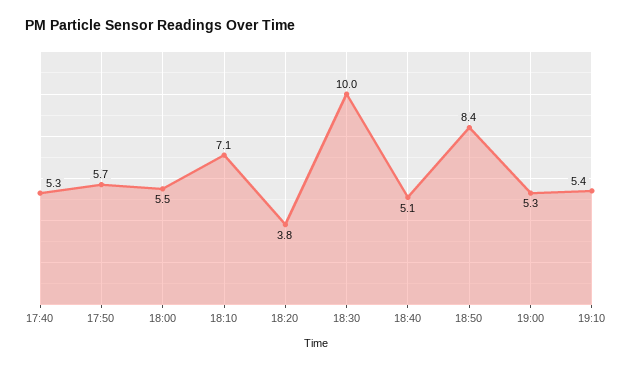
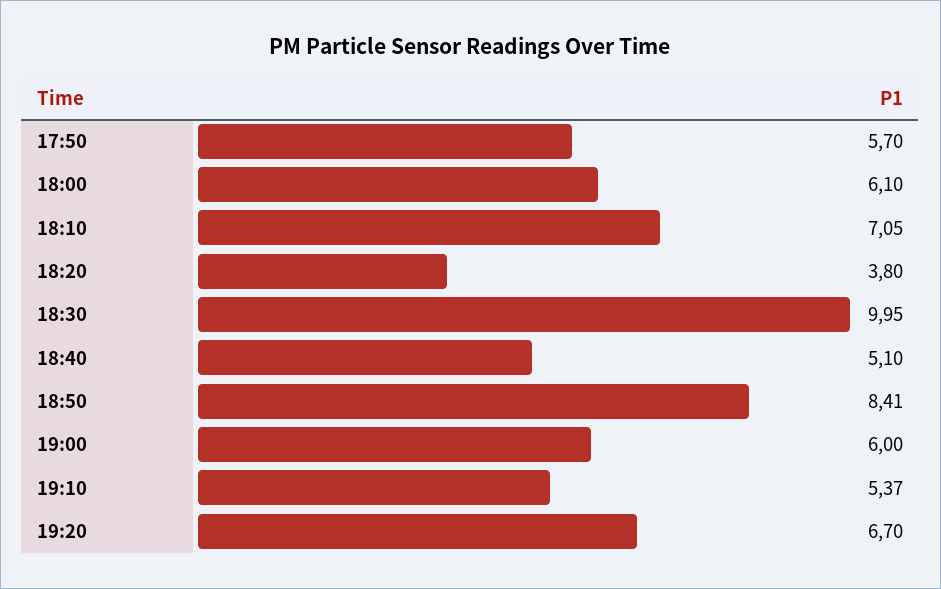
17:40: 5.3 -> none
18:00: 5.5 -> 6.1
19:00: 5.3 -> 6
19:20: none -> 6.7

